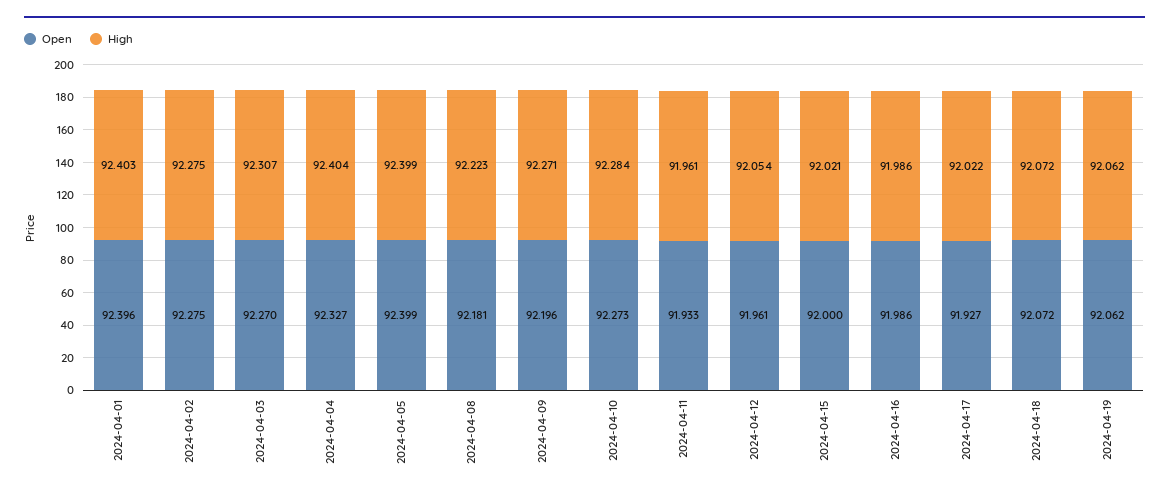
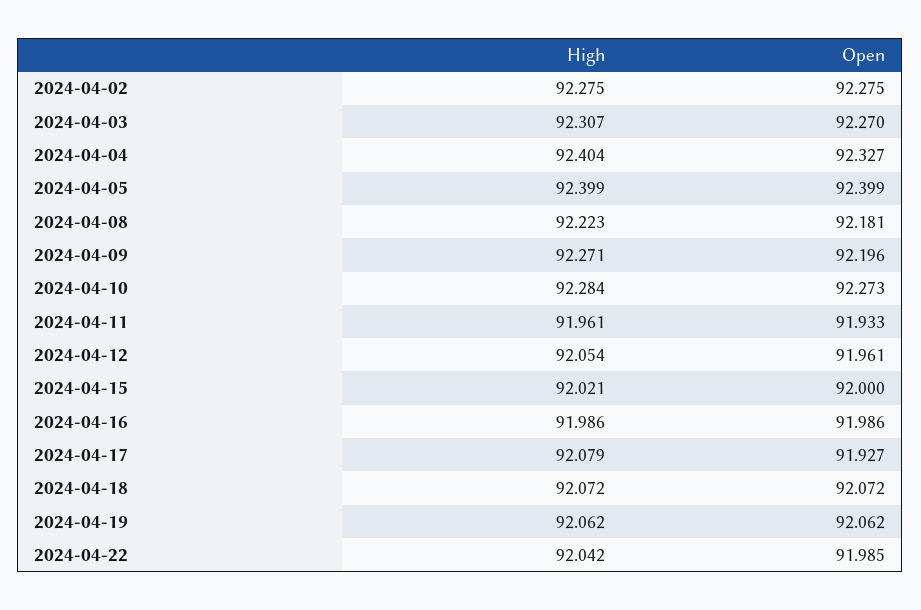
Open, 2024-04-01: 92.396 -> none
High, 2024-04-01: 92.403 -> none
High, 2024-04-17: 92.022 -> 92.079
High, 2024-04-22: none -> 92.042
Open, 2024-04-22: none -> 91.985

